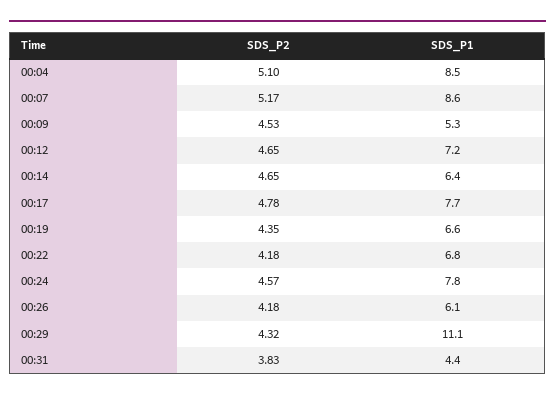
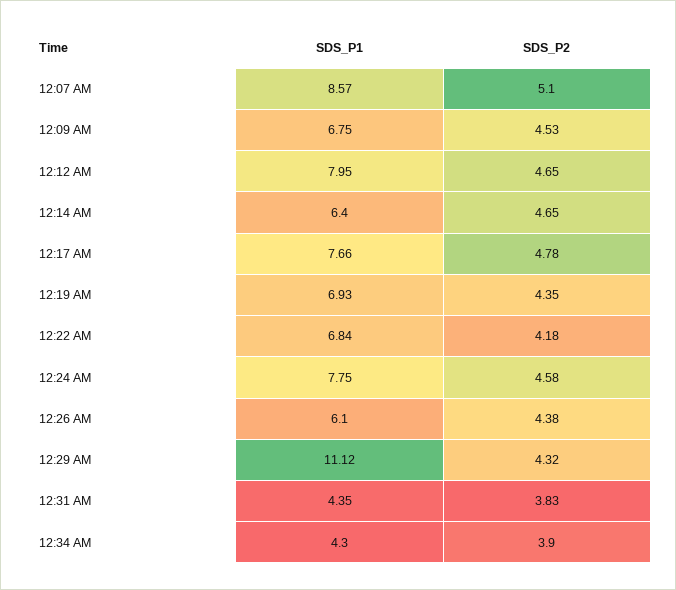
SDS_P2, 00:04: 5.1 -> none
SDS_P1, 00:04: 8.5 -> none
SDS_P2, 00:07: 5.17 -> 5.1
SDS_P1, 00:09: 5.3 -> 6.75
SDS_P1, 00:12: 7.2 -> 7.95
SDS_P1, 00:19: 6.6 -> 6.93
SDS_P2, 00:24: 4.57 -> 4.58
SDS_P2, 00:26: 4.18 -> 4.38
SDS_P1, 12:34 AM: none -> 4.3
SDS_P2, 12:34 AM: none -> 3.9

